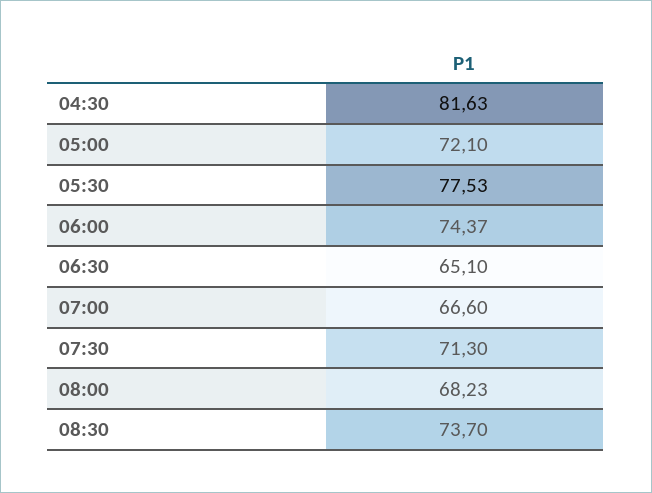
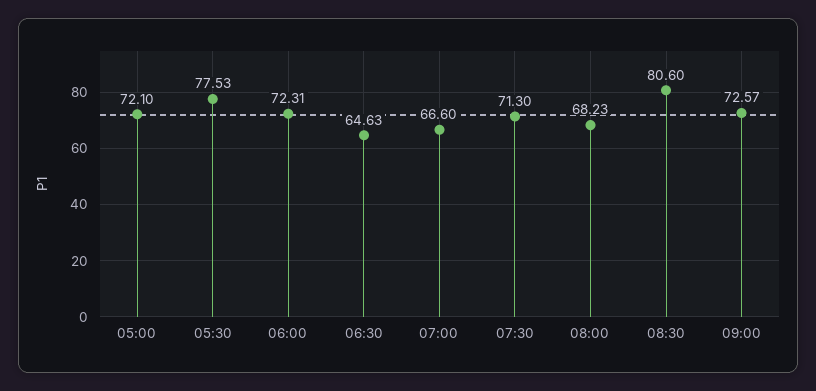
04:30: 81.63 -> none
06:00: 74.37 -> 72.31
06:30: 65.1 -> 64.63
08:30: 73.7 -> 80.6
09:00: none -> 72.57

